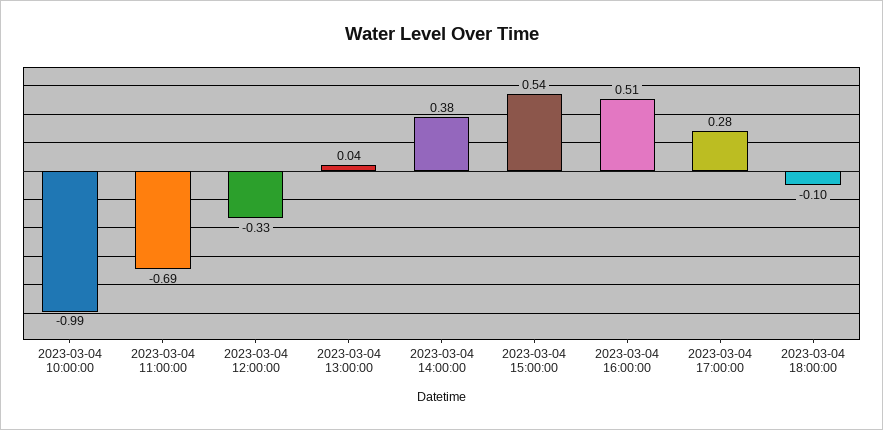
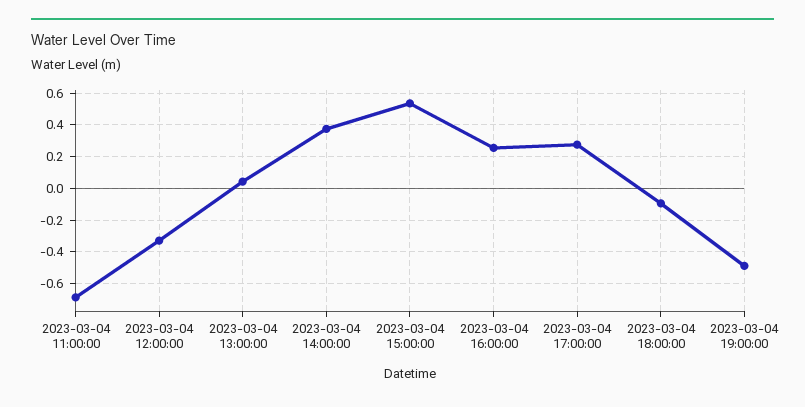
2023-03-04 10:00:00: -0.99 -> none
2023-03-04 16:00:00: 0.51 -> 0.25
2023-03-04 19:00:00: none -> -0.5

